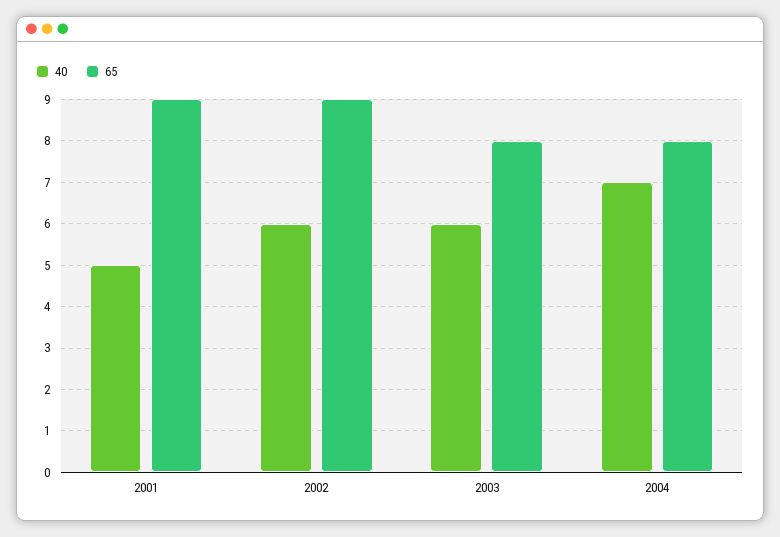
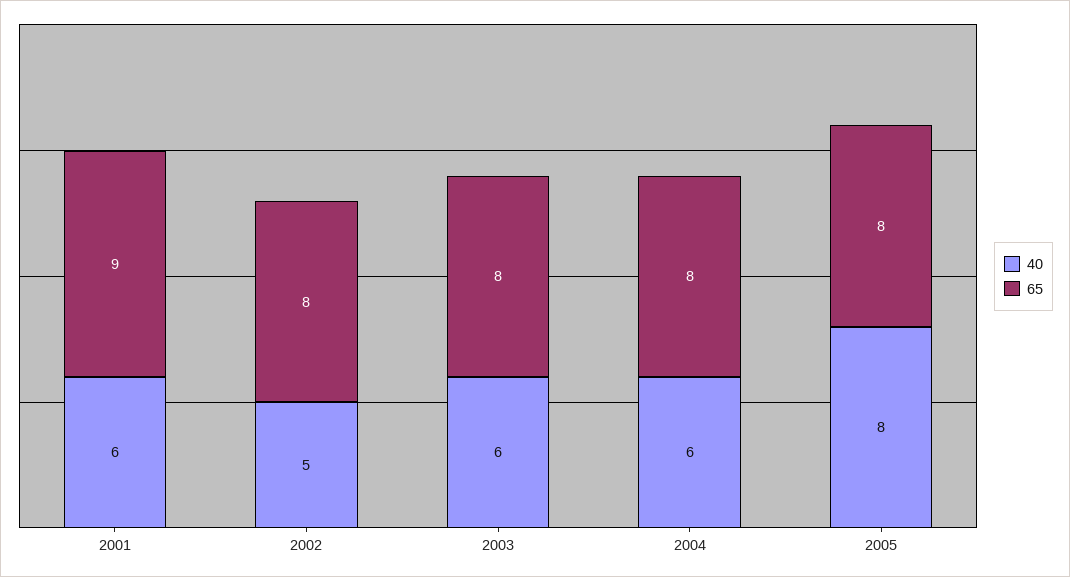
40, 2001: 5 -> 6
40, 2002: 6 -> 5
65, 2002: 9 -> 8
40, 2004: 7 -> 6
40, 2005: none -> 8
65, 2005: none -> 8

